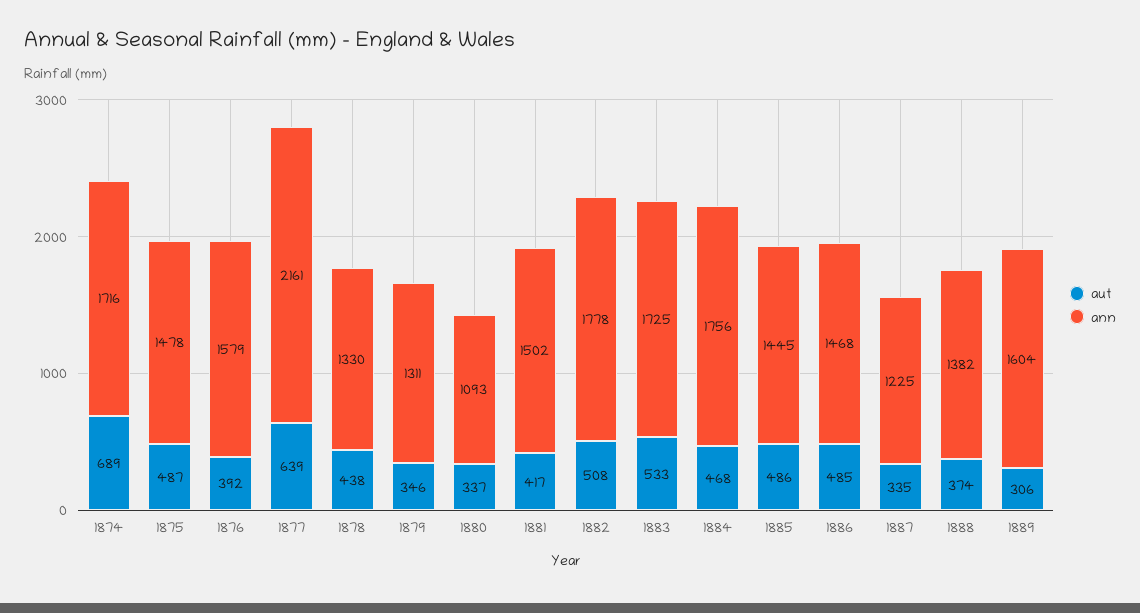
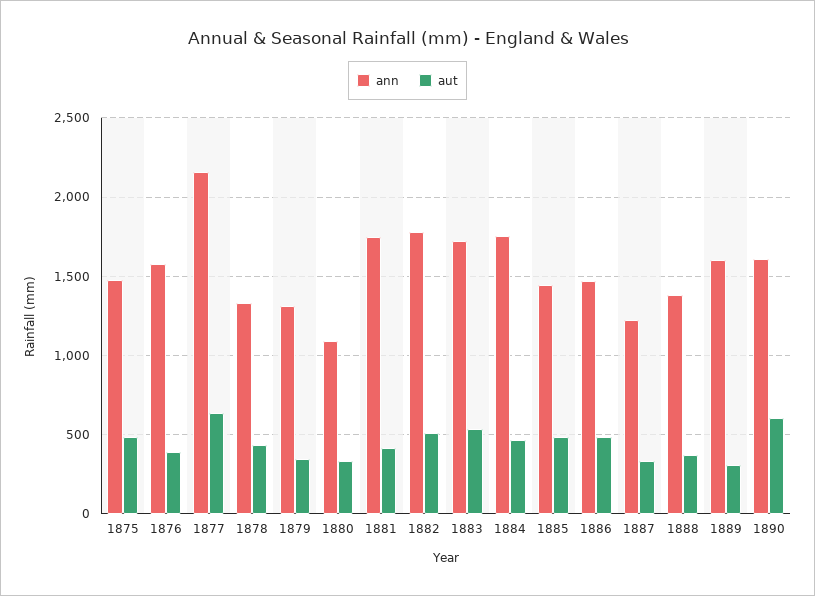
aut, 1874: 689 -> none
ann, 1874: 1716 -> none
ann, 1881: 1502 -> 1750
ann, 1890: none -> 1600
aut, 1890: none -> 600

